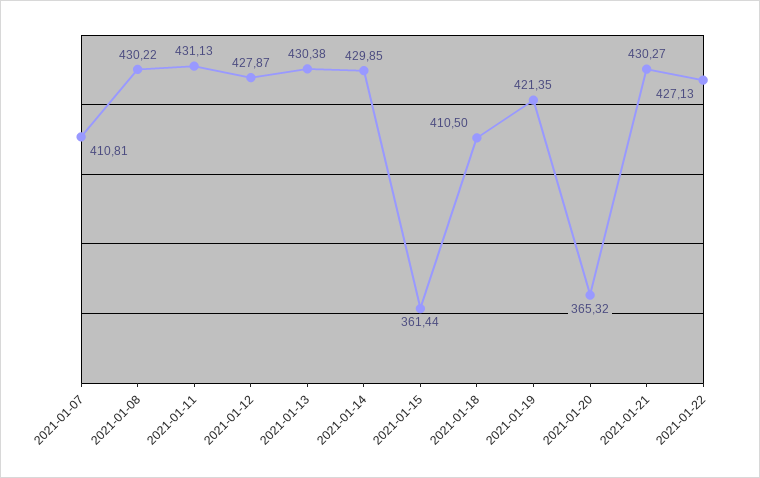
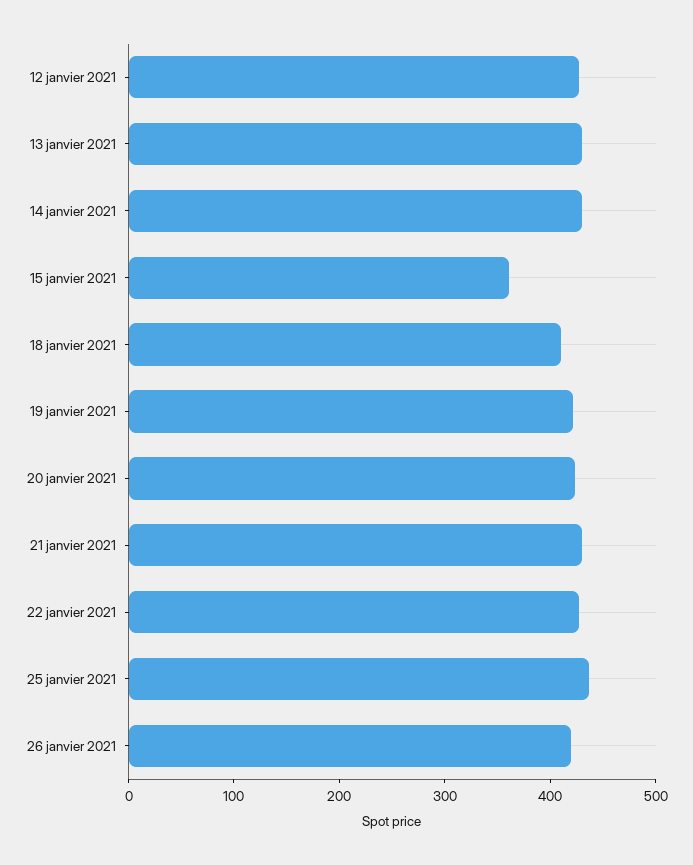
2021-01-07: 410.81 -> none
2021-01-08: 430.22 -> none
2021-01-11: 431.13 -> none
2021-01-20: 365.32 -> 420
25 janvier 2021: none -> 440
26 janvier 2021: none -> 420

